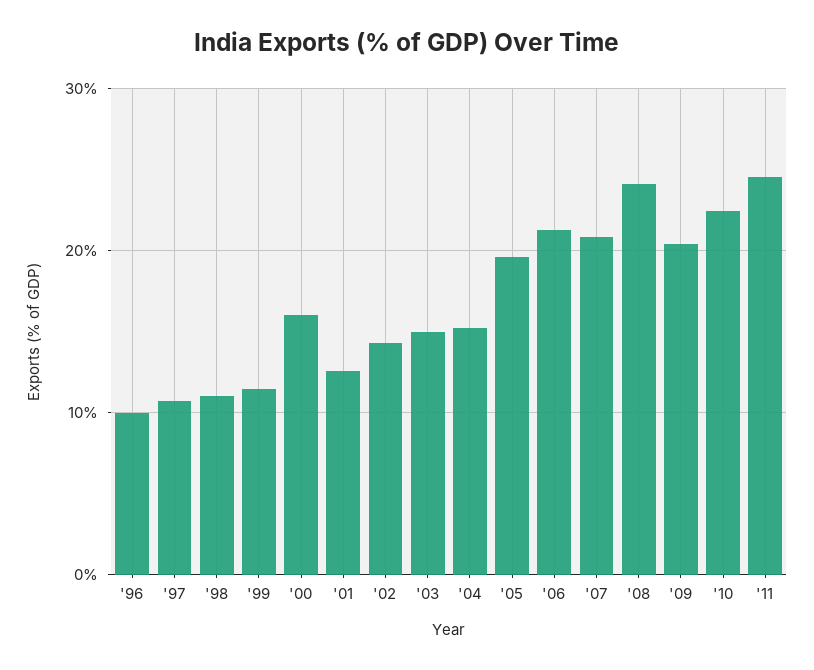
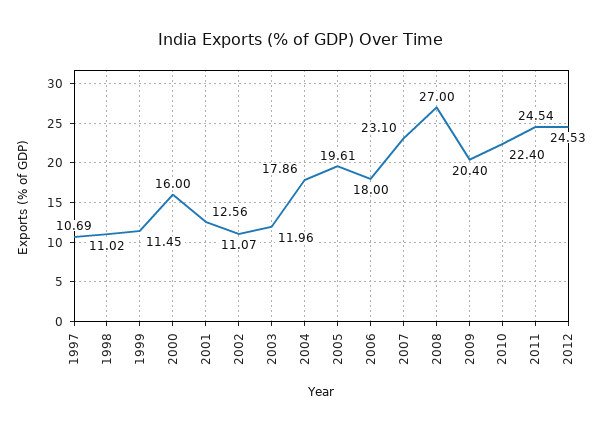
'96: 10 -> none
'02: 14 -> 11.07
'03: 15 -> 11.96
'04: 15 -> 17.86
'06: 21 -> 18
'07: 21 -> 23.1
'08: 24 -> 27
2012: none -> 24.53

